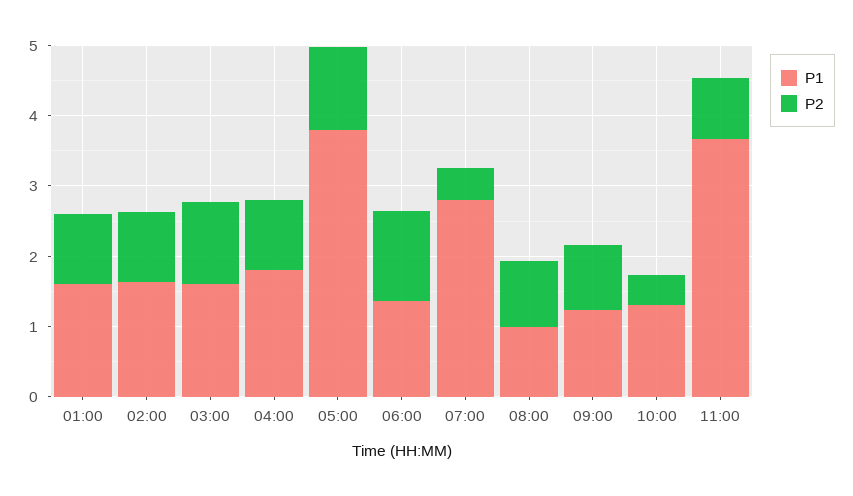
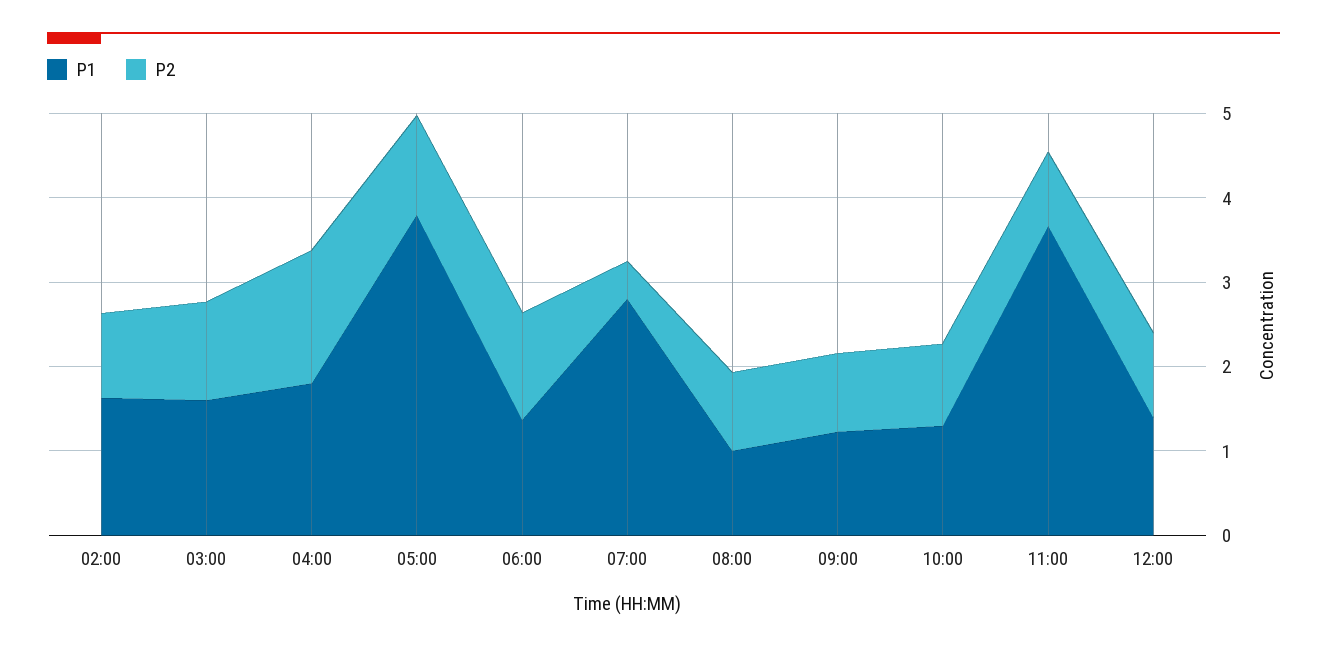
P1, 01:00: 1.6 -> none
P2, 01:00: 1 -> none
P2, 04:00: 1 -> 1.6
P2, 10:00: 0.4 -> 1
P1, 12:00: none -> 1.4
P2, 12:00: none -> 1

